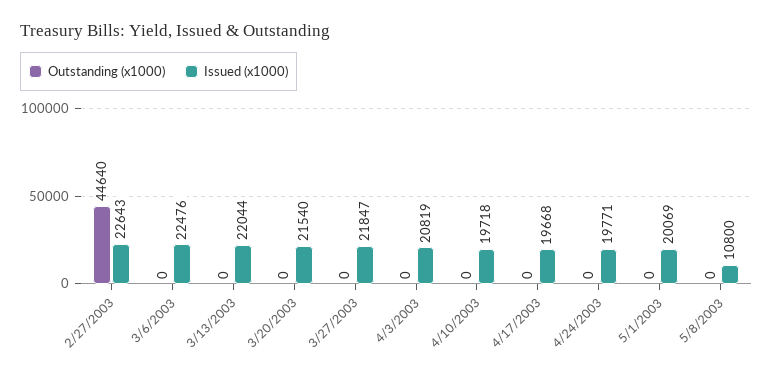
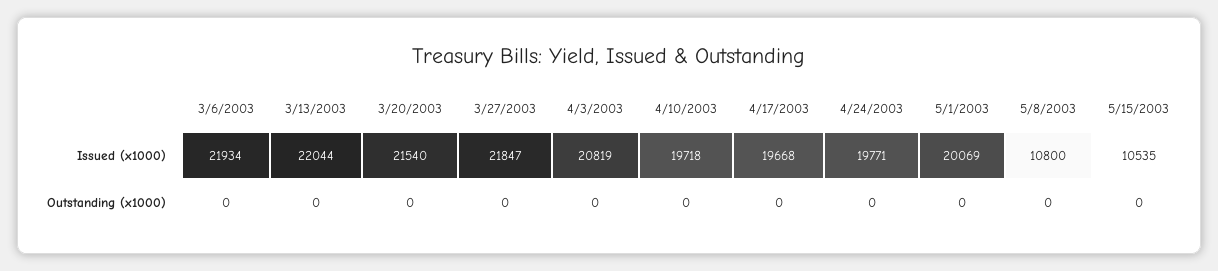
Outstanding (x1000), 2/27/2003: 44640 -> none
Issued (x1000), 2/27/2003: 22643 -> none
Issued (x1000), 3/6/2003: 22476 -> 21934
Issued (x1000), 5/15/2003: none -> 10535
Outstanding (x1000), 5/15/2003: none -> 0

